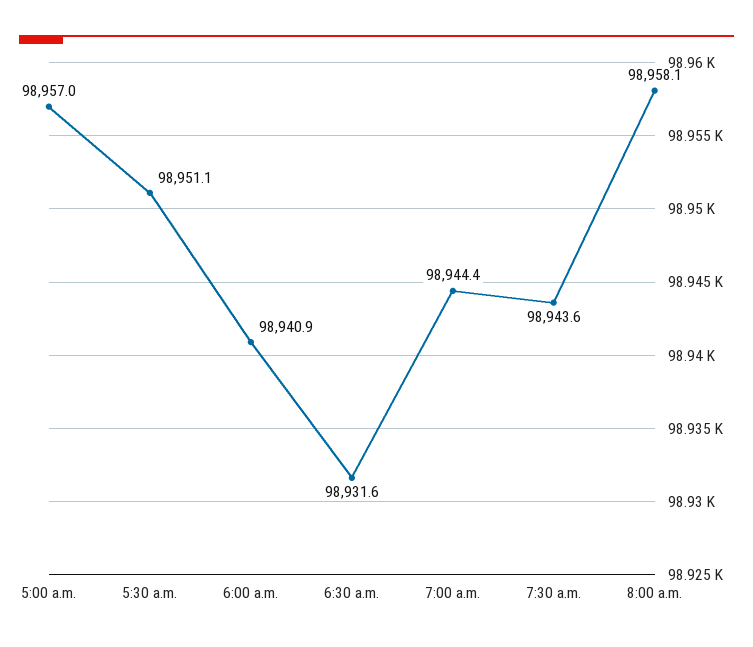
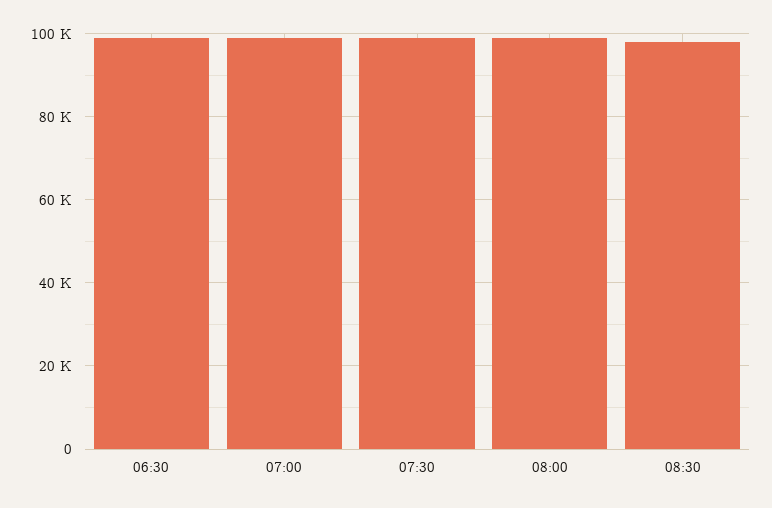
5:00 a.m.: 98957 -> none
5:30 a.m.: 98951.1 -> none
6:00 a.m.: 98940.9 -> none
08:30: none -> 98000

